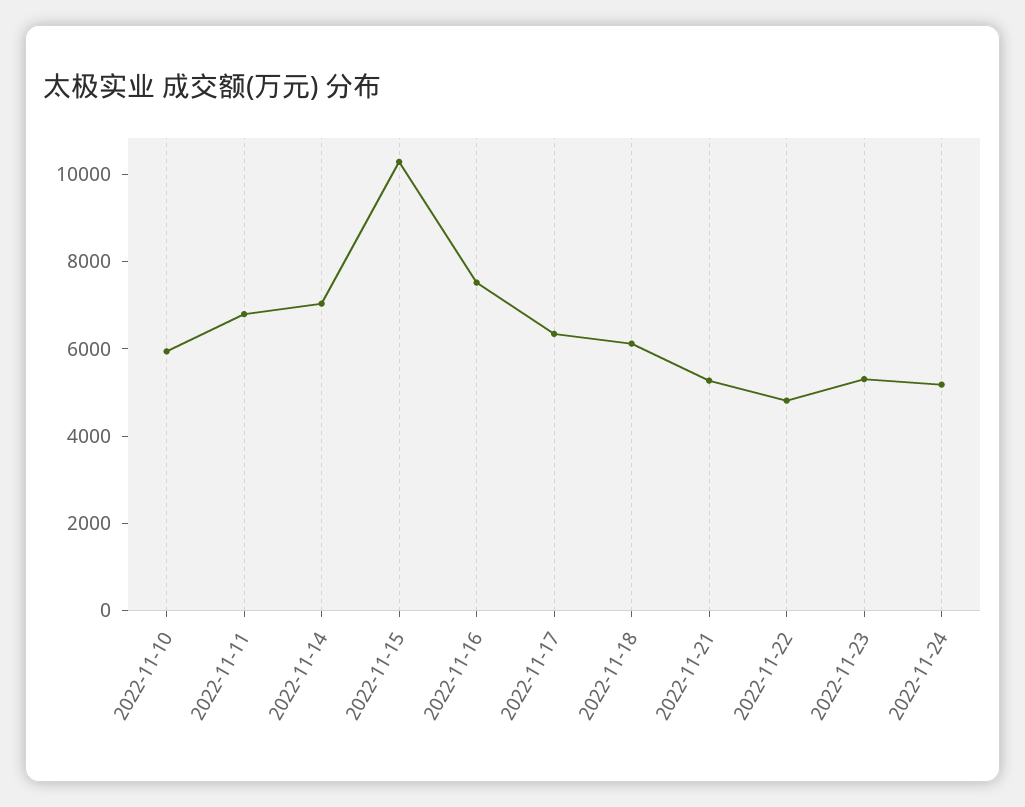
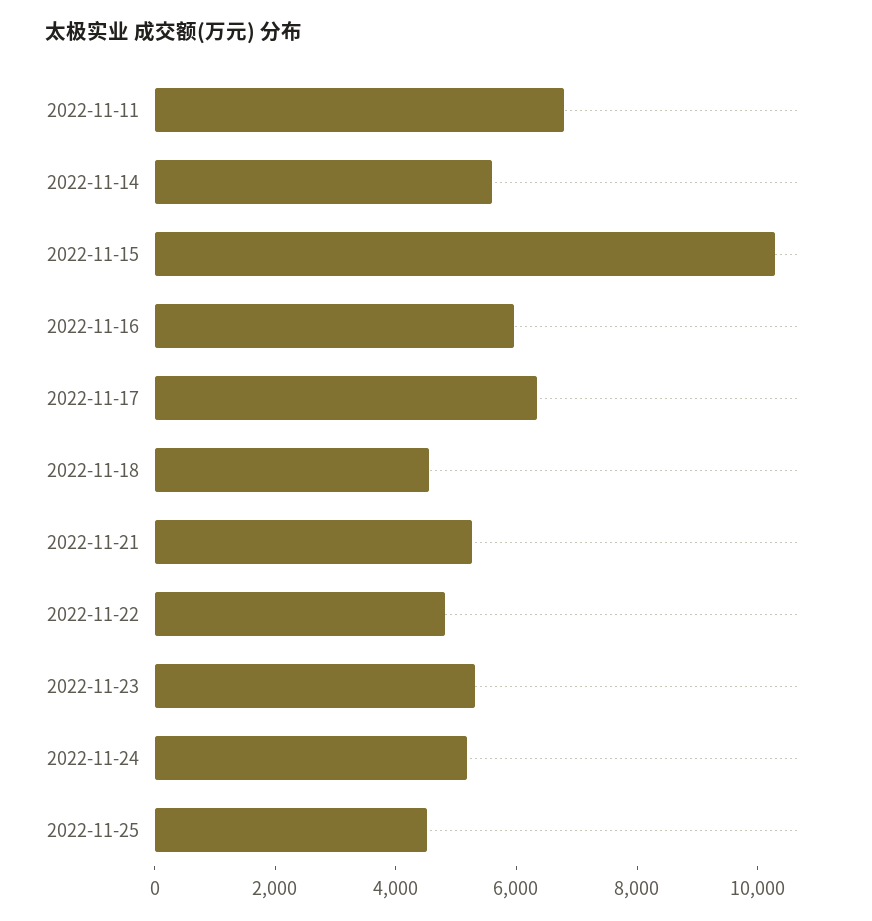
2022-11-10: 6000 -> none
2022-11-14: 7000 -> 5500
2022-11-16: 7500 -> 6000
2022-11-18: 6000 -> 4500
2022-11-25: none -> 4500

